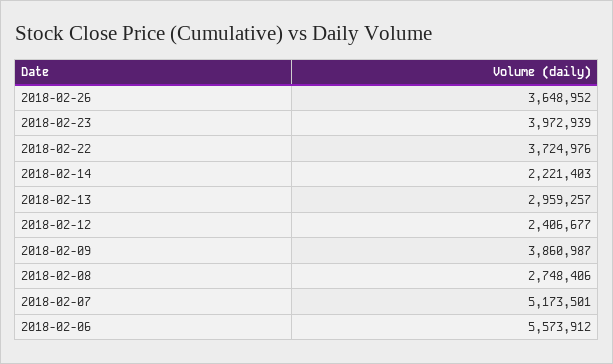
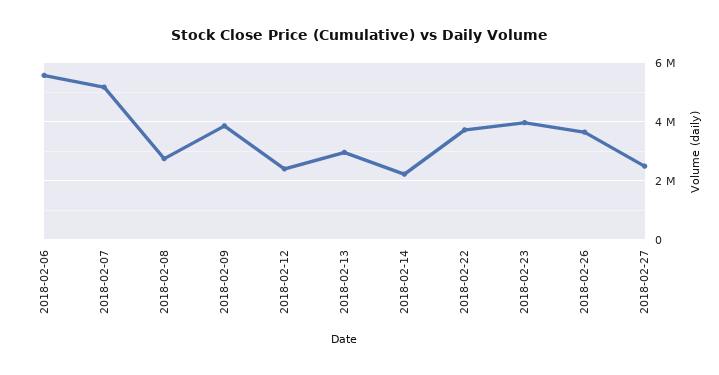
2018-02-27: none -> 2500000

